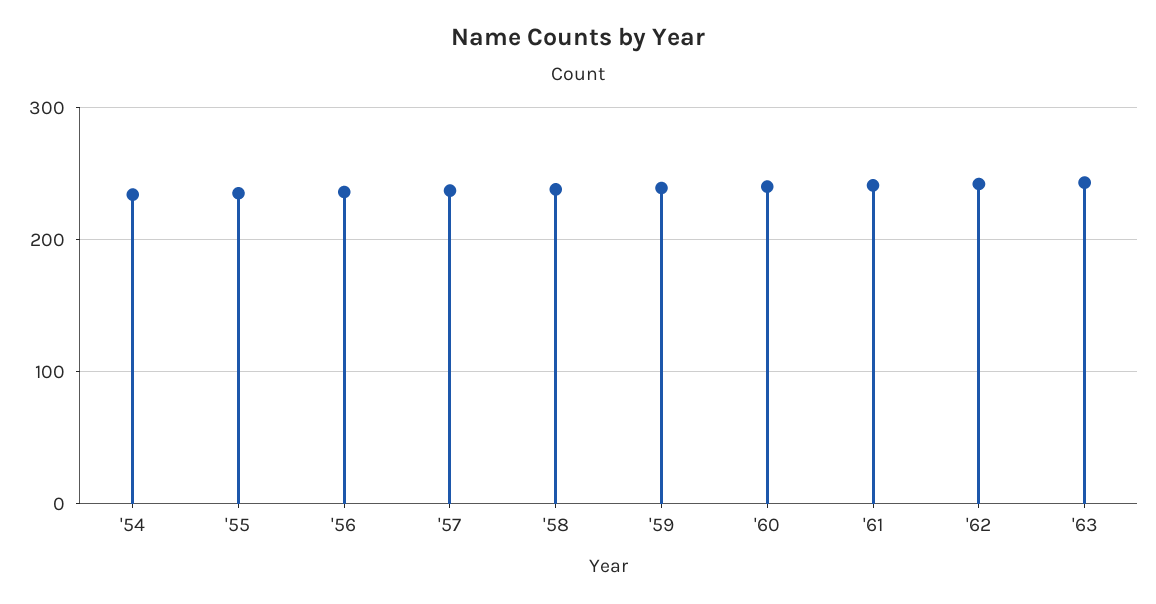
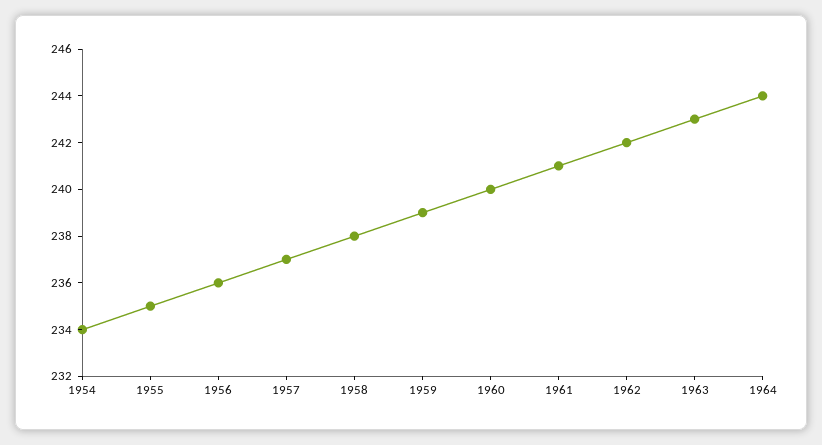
1964: none -> 244

